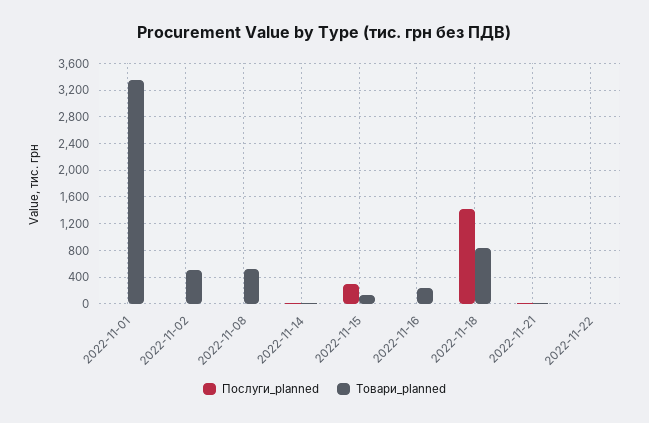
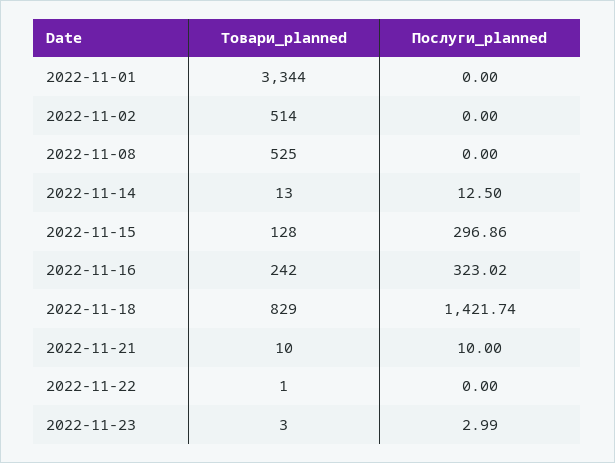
Послуги_planned, 2022-11-16: 0 -> 323.02
Товари_planned, 2022-11-23: none -> 3
Послуги_planned, 2022-11-23: none -> 2.99

